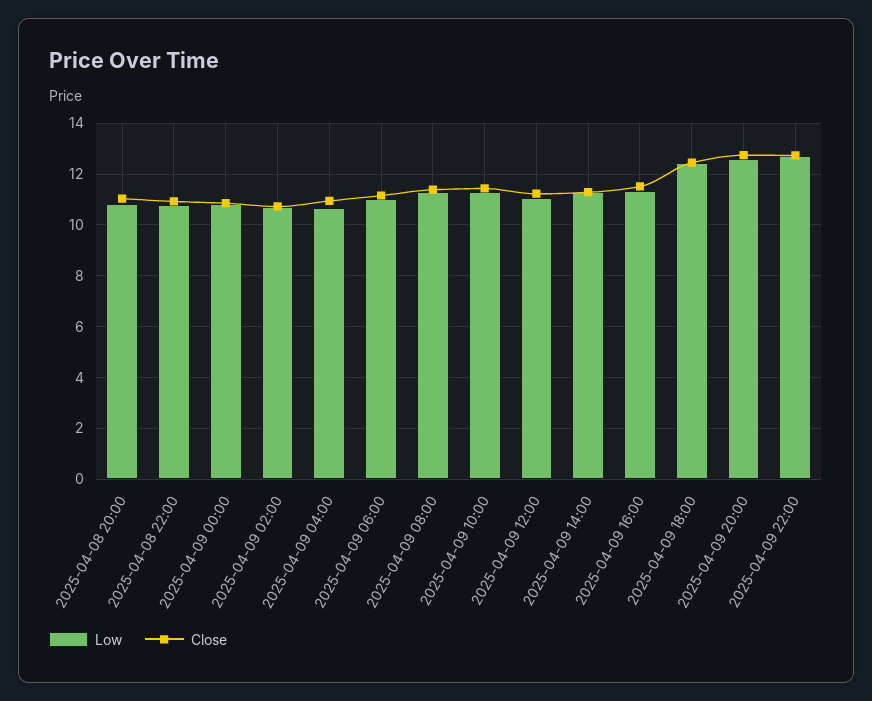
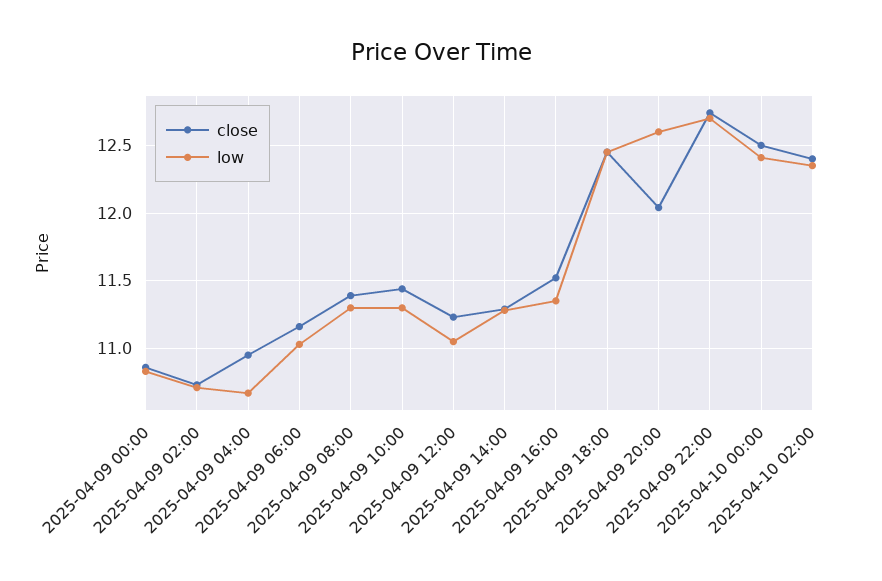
Low, 2025-04-08 20:00: 10.75 -> none
Close, 2025-04-08 20:00: 11 -> none
Low, 2025-04-08 22:00: 10.75 -> none
Close, 2025-04-08 22:00: 11 -> none
Close, 2025-04-09 20:00: 12.75 -> 12.05
Close, 2025-04-10 00:00: none -> 12.5
Low, 2025-04-10 00:00: none -> 12.4
Close, 2025-04-10 02:00: none -> 12.4
Low, 2025-04-10 02:00: none -> 12.35

